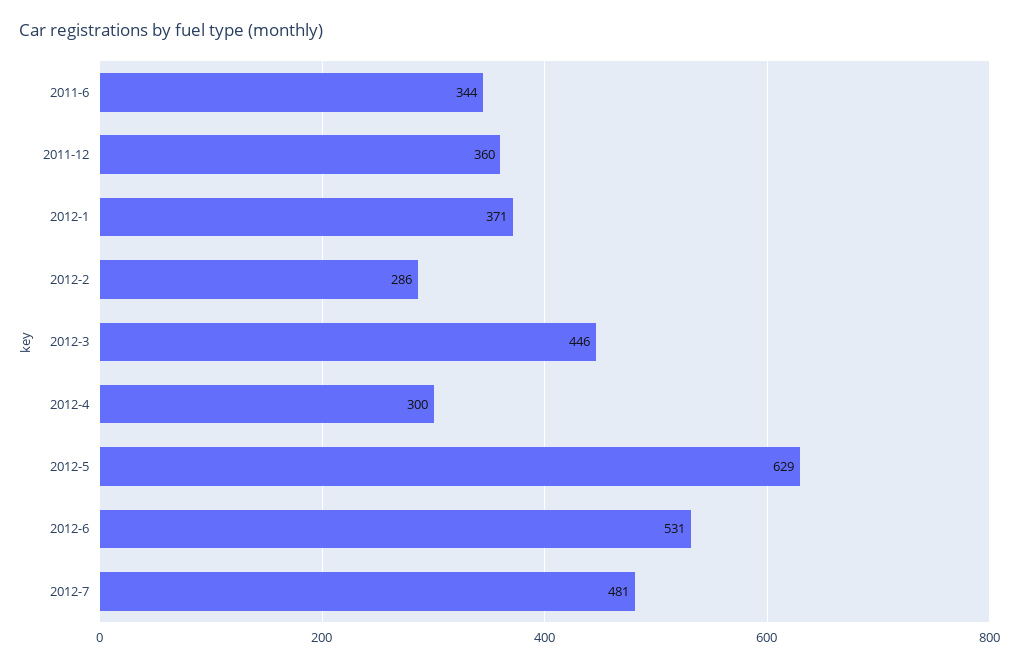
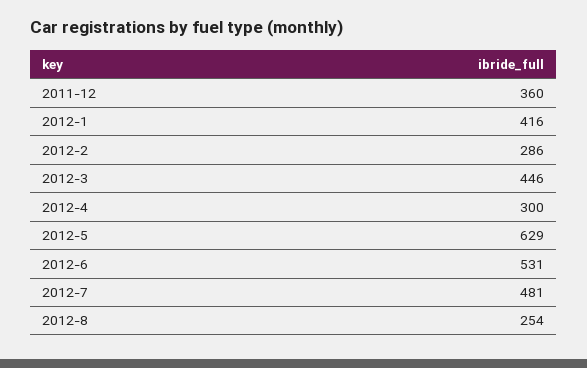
2011-6: 344 -> none
2012-1: 371 -> 416
2012-8: none -> 254

